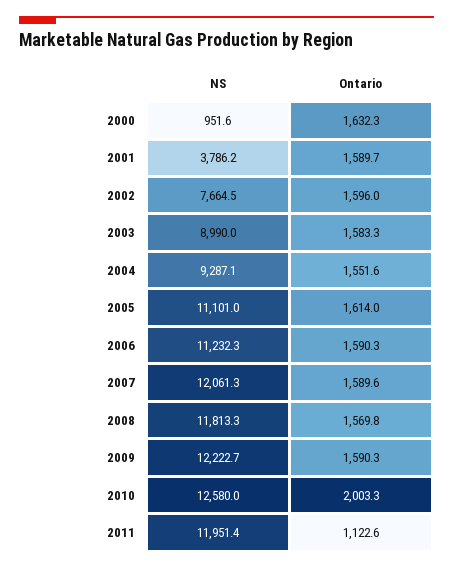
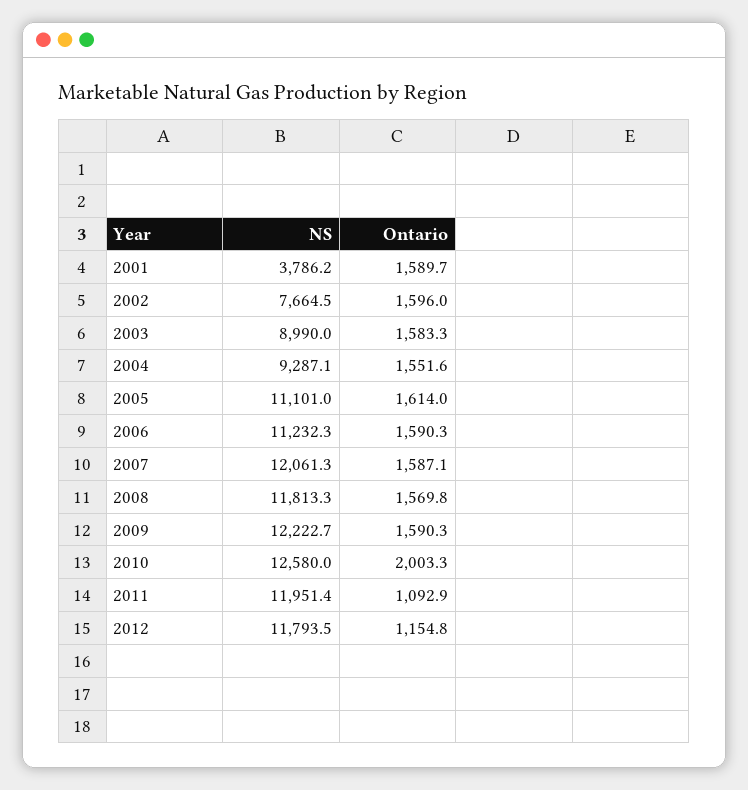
NS, 2000: 951.6 -> none
Ontario, 2000: 1632.3 -> none
Ontario, 2007: 1589.6 -> 1587.1
Ontario, 2011: 1122.6 -> 1092.9
NS, 2012: none -> 11793.5
Ontario, 2012: none -> 1154.8

